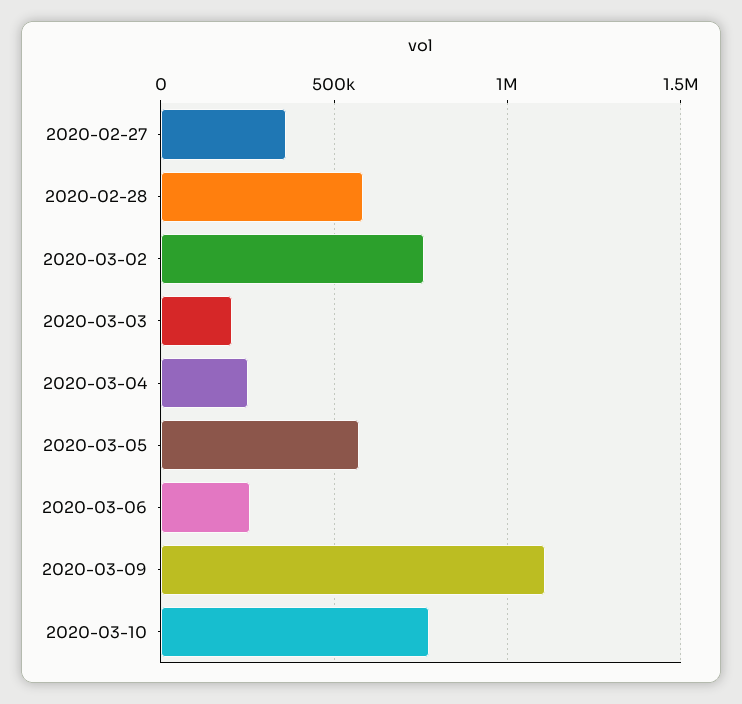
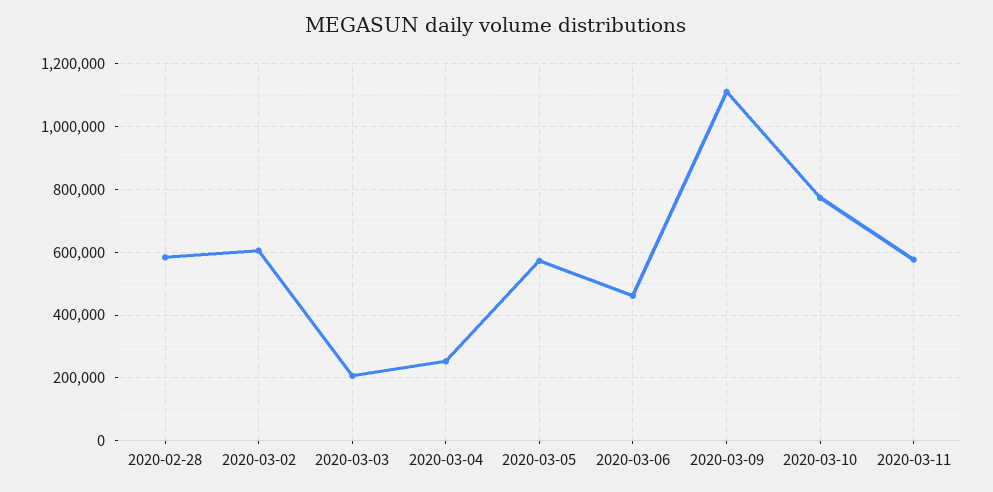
2020-02-27: 350000 -> none
2020-03-02: 750000 -> 600000
2020-03-06: 250000 -> 460000
2020-03-11: none -> 580000

